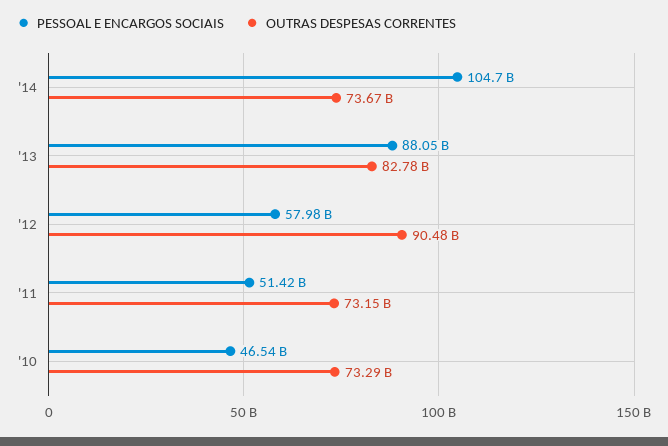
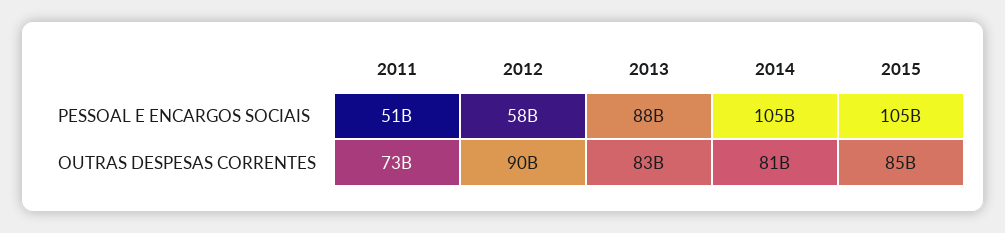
OUTRAS DESPESAS CORRENTES, '14: 73670000000 -> 81000000000
PESSOAL E ENCARGOS SOCIAIS, '10: 46540000000 -> none
OUTRAS DESPESAS CORRENTES, '10: 73290000000 -> none
PESSOAL E ENCARGOS SOCIAIS, 2015: none -> 105000000000
OUTRAS DESPESAS CORRENTES, 2015: none -> 85000000000

